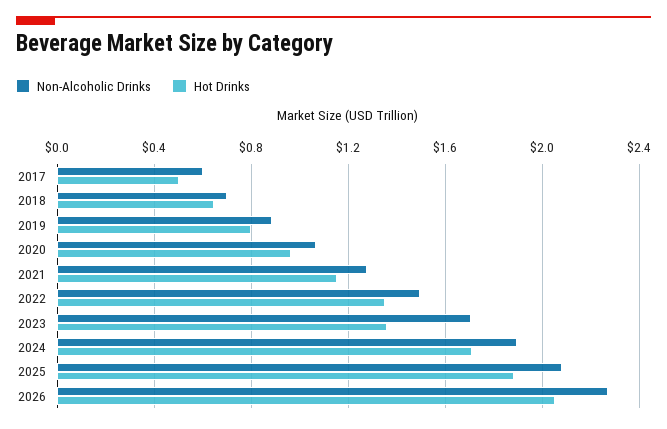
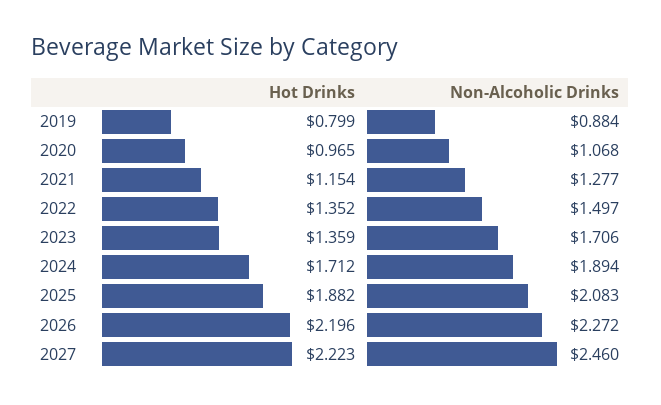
Non-Alcoholic Drinks, 2017: 0.6 -> none
Hot Drinks, 2017: 0.5 -> none
Non-Alcoholic Drinks, 2018: 0.7 -> none
Hot Drinks, 2018: 0.65 -> none
Hot Drinks, 2026: 2.05 -> 2.196
Hot Drinks, 2027: none -> 2.223
Non-Alcoholic Drinks, 2027: none -> 2.46

